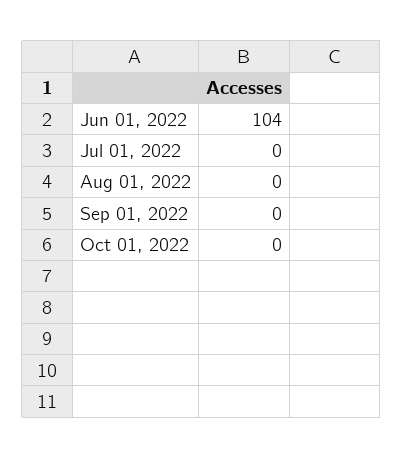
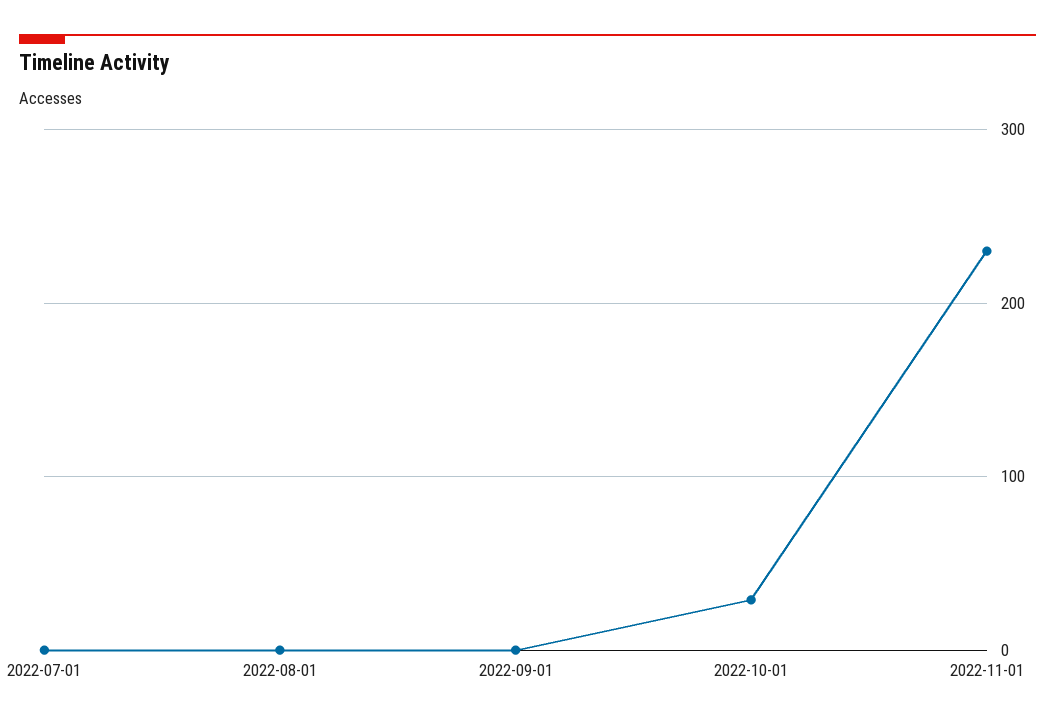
Jun 01, 2022: 104 -> none
Oct 01, 2022: 0 -> 30
2022-11-01: none -> 230

